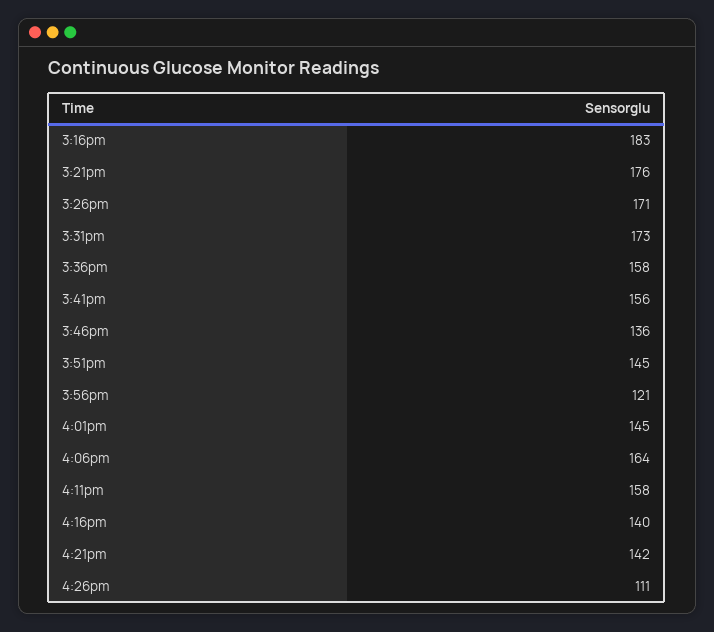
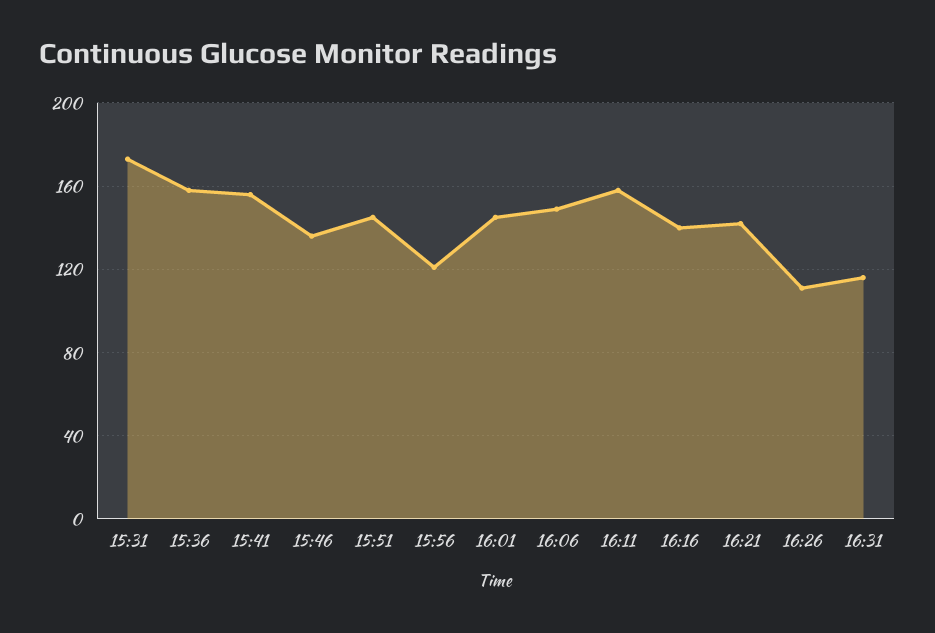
3:16pm: 183 -> none
3:21pm: 176 -> none
3:26pm: 171 -> none
4:06pm: 164 -> 150
16:31: none -> 115

